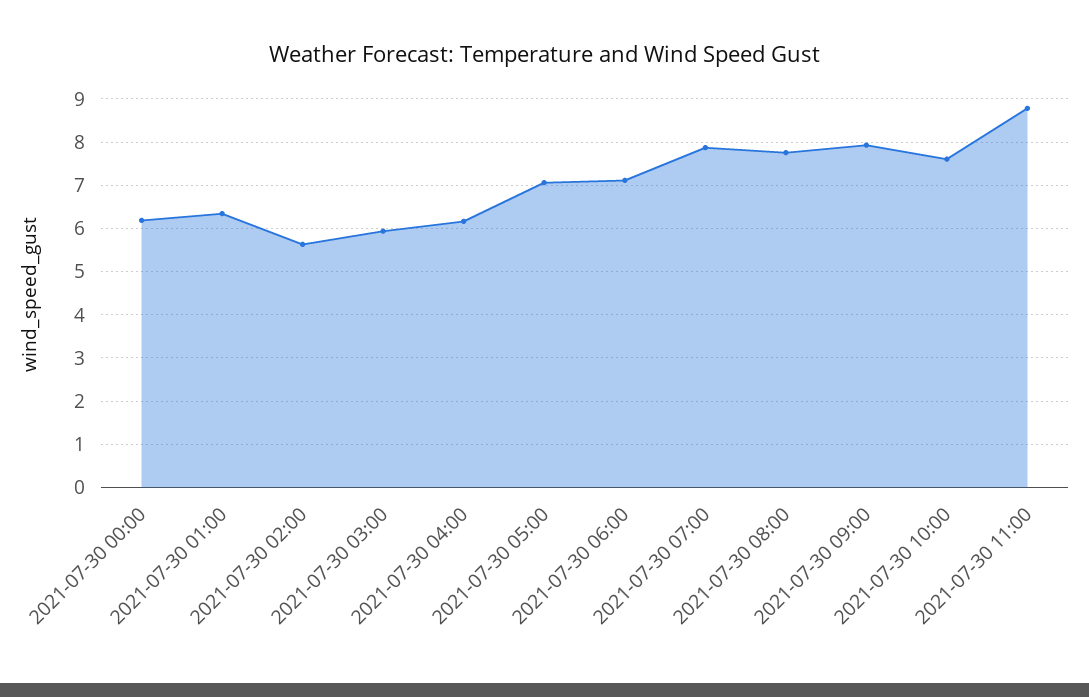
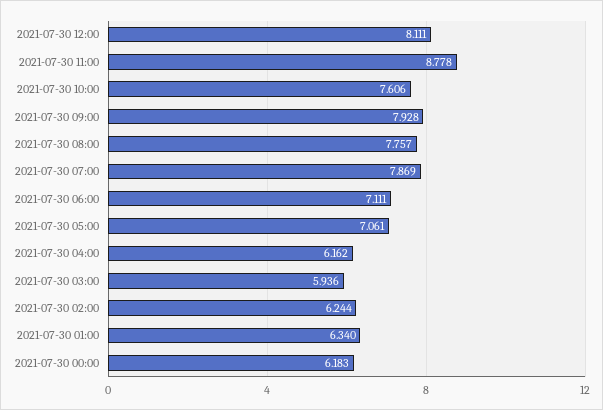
2021-07-30 02:00: 5.6 -> 6.244
2021-07-30 12:00: none -> 8.111

